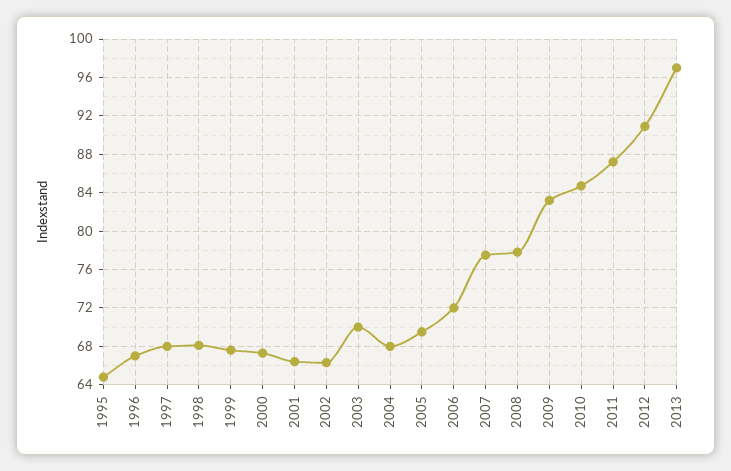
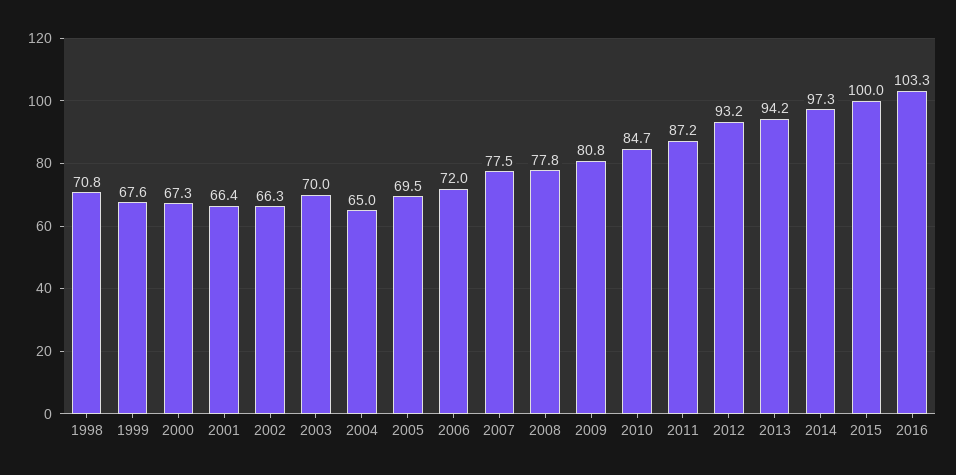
1995: 65 -> none
1996: 67 -> none
1997: 68 -> none
1998: 68 -> 70.8
2004: 68 -> 65
2009: 83 -> 80.8
2012: 91 -> 93.2
2013: 97 -> 94.2
2014: none -> 97.3
2015: none -> 100
2016: none -> 103.3

